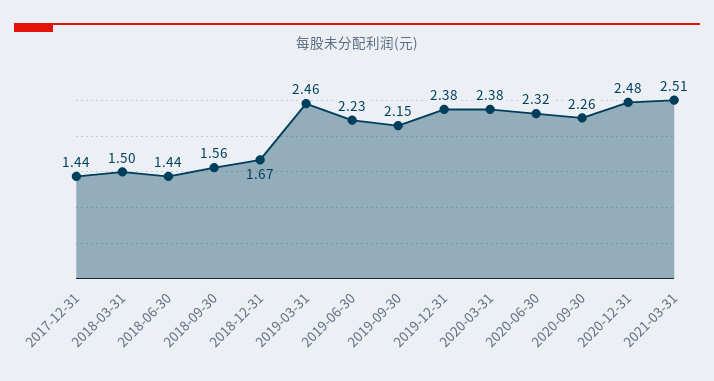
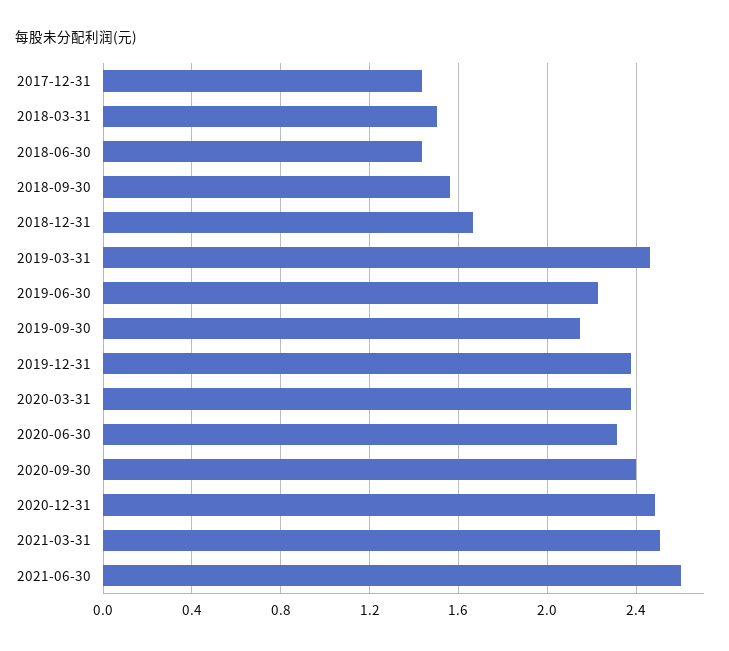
2020-09-30: 2.26 -> 2.4
2021-06-30: none -> 2.6

